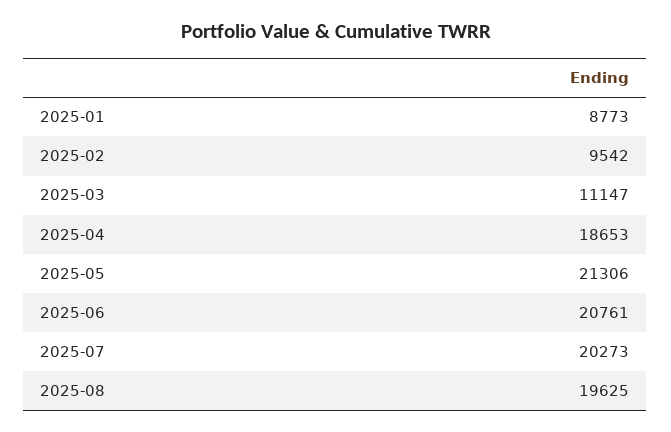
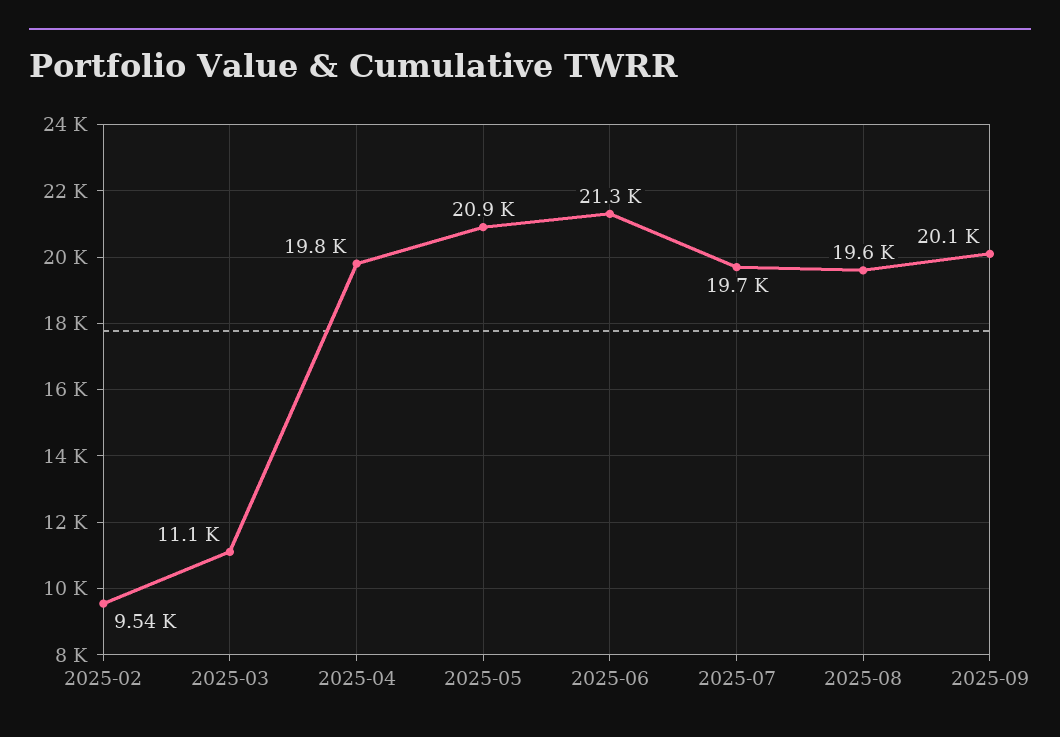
2025-01: 8773 -> none
2025-04: 18653 -> 19800
2025-05: 21306 -> 20900
2025-06: 20761 -> 21300
2025-07: 20273 -> 19700
2025-09: none -> 20100

